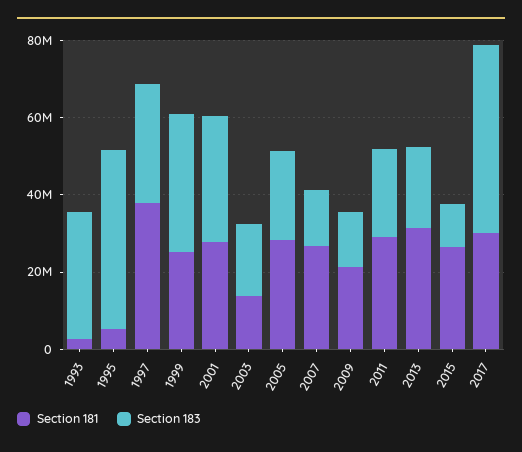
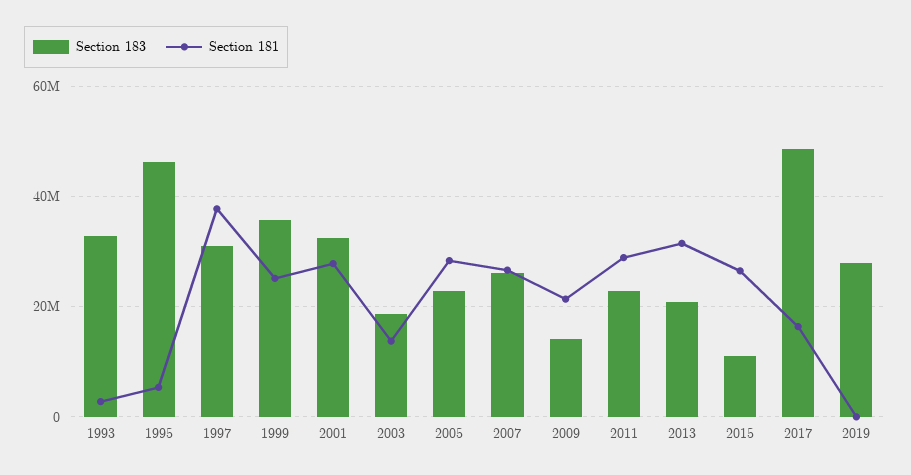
Section 183, 2007: 15000000 -> 26000000
Section 181, 2017: 30000000 -> 16000000
Section 183, 2019: none -> 28000000
Section 181, 2019: none -> 0

